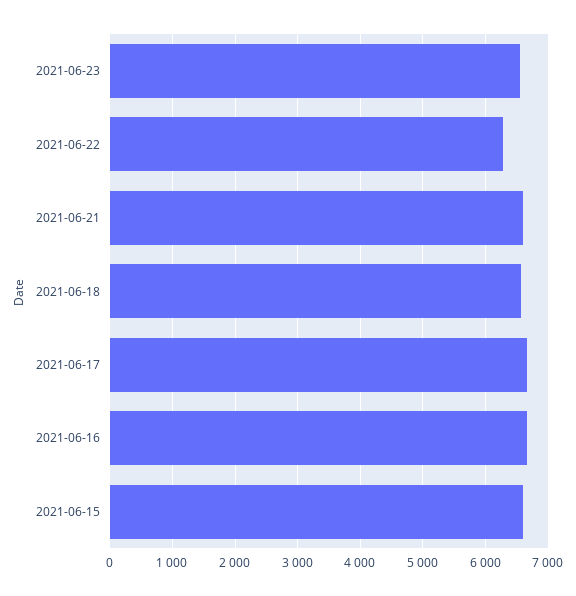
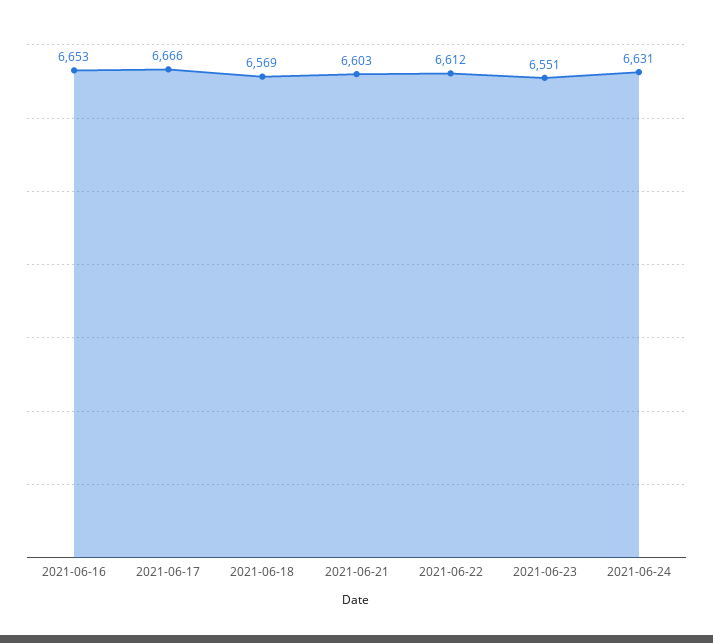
2021-06-22: 6300 -> 6612
2021-06-15: 6600 -> none
2021-06-24: none -> 6631

